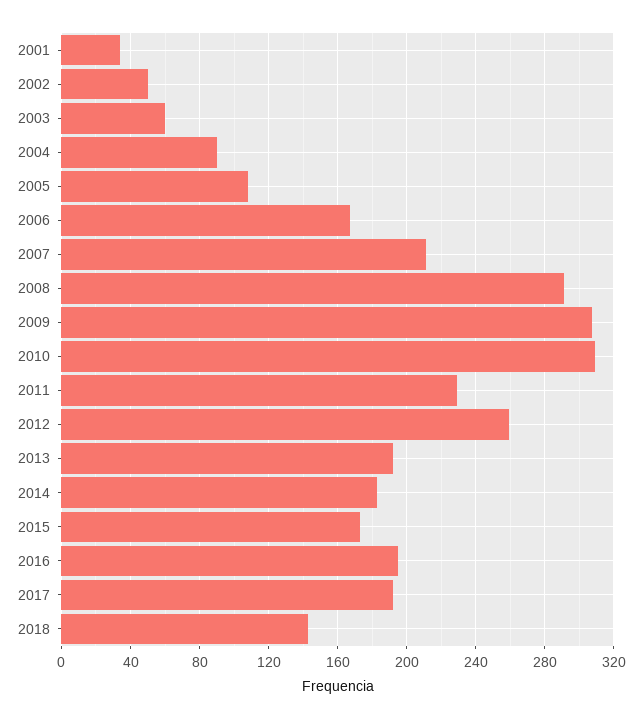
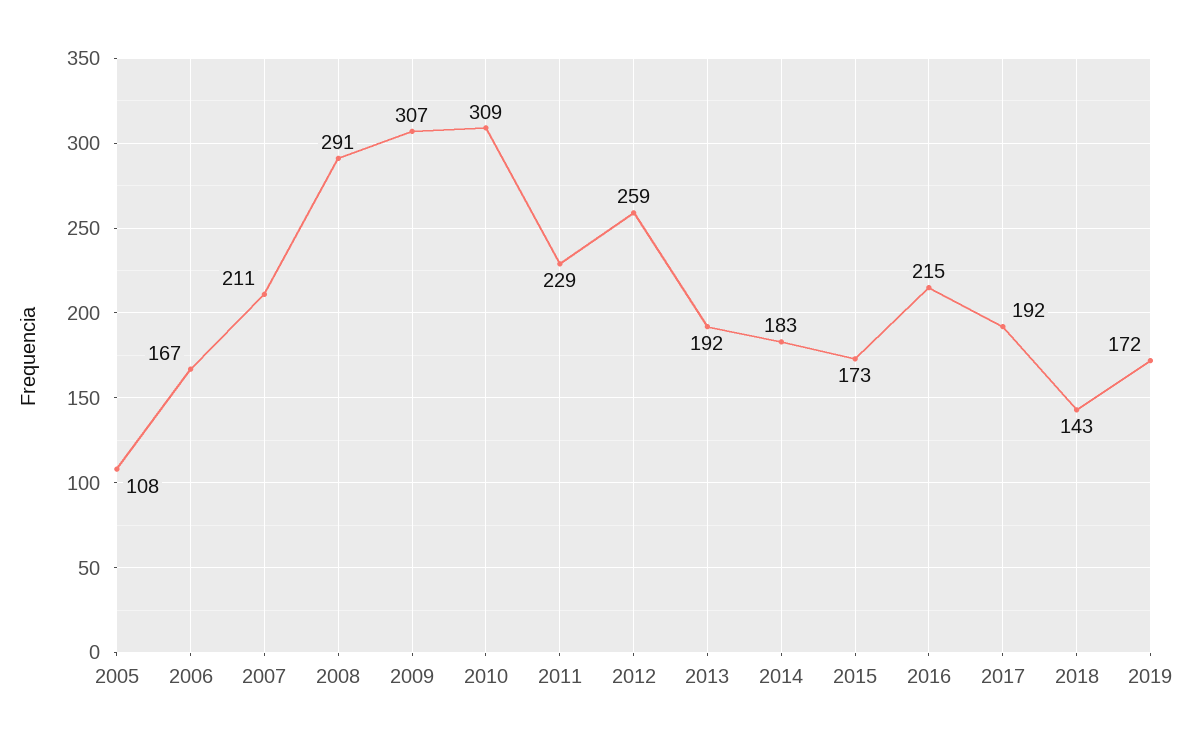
2001: 35 -> none
2002: 50 -> none
2003: 60 -> none
2004: 90 -> none
2016: 195 -> 215
2019: none -> 172

